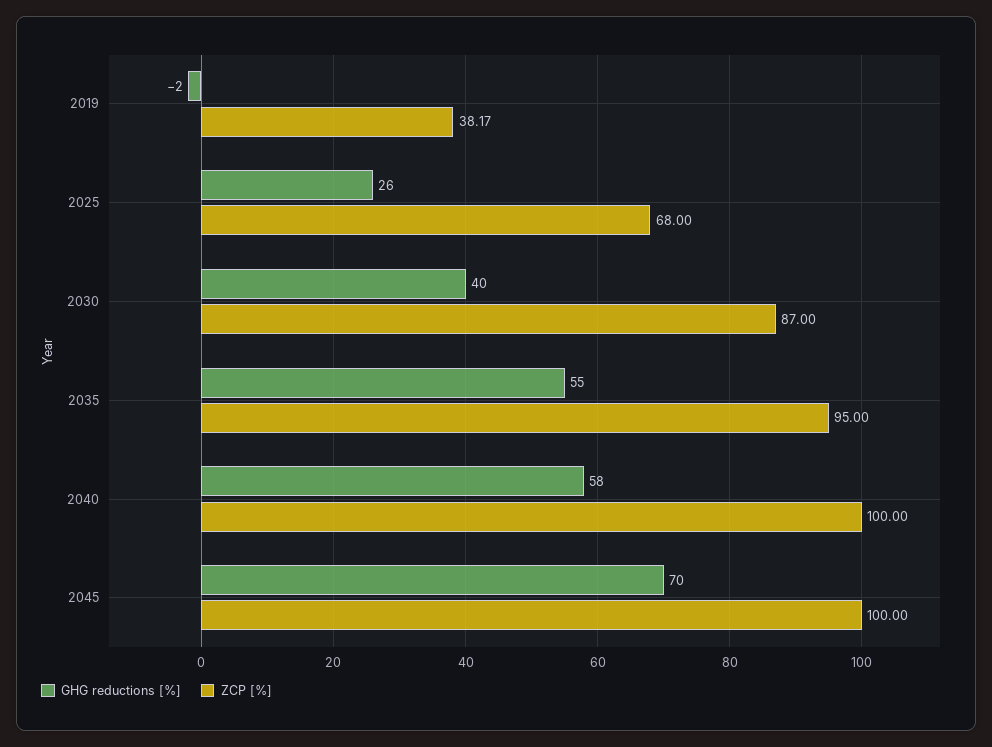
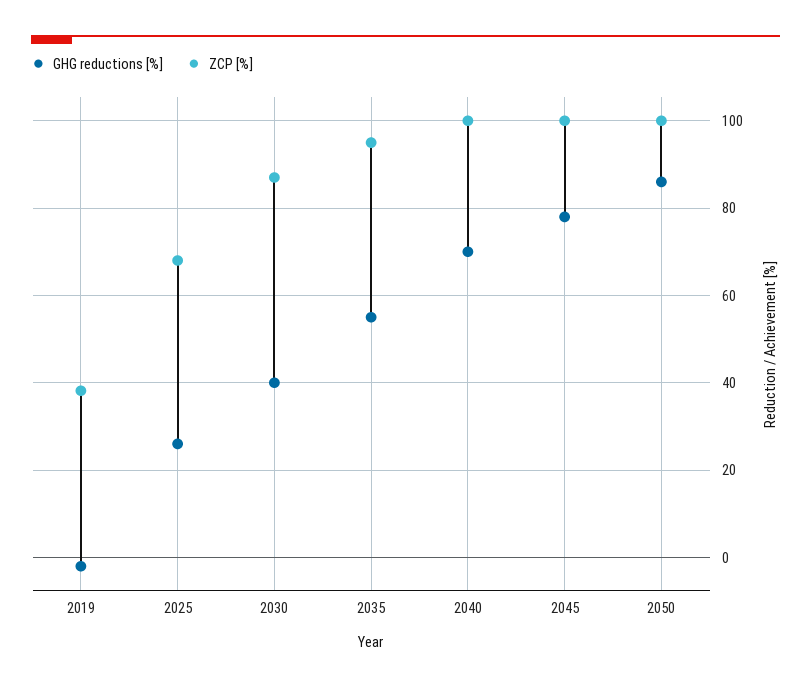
GHG reductions [%], 2040: 58 -> 70
GHG reductions [%], 2045: 70 -> 78
GHG reductions [%], 2050: none -> 86
ZCP [%], 2050: none -> 100

